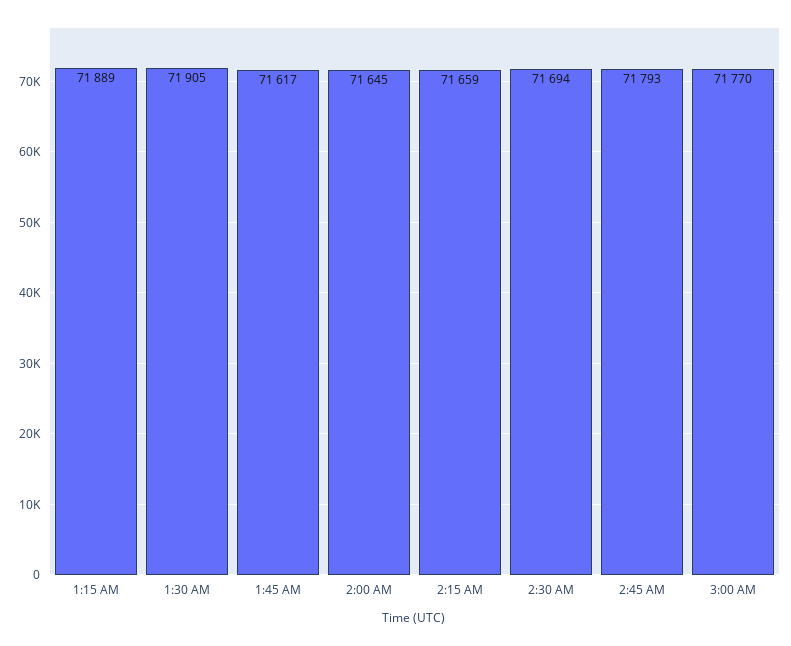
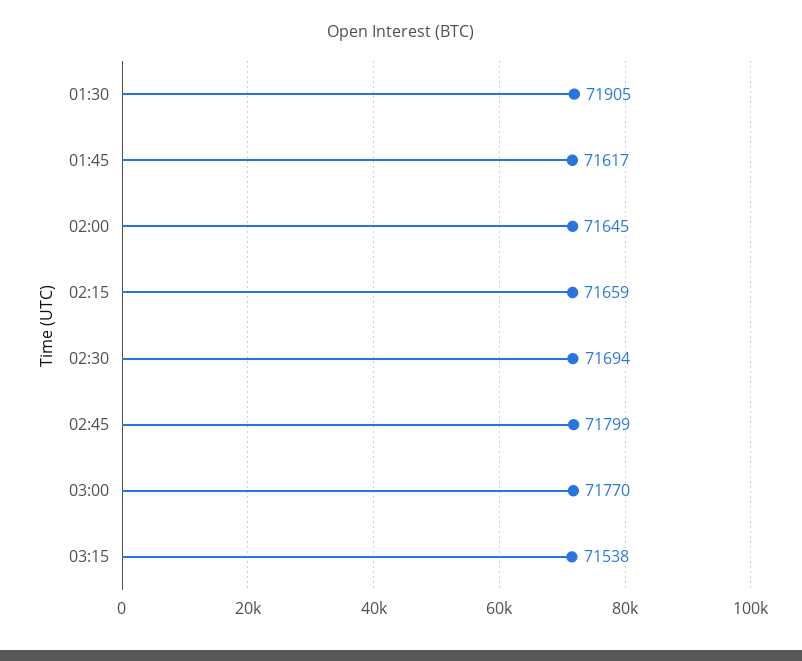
1:15 AM: 71889 -> none
2:45 AM: 71793 -> 71799
03:15: none -> 71538

